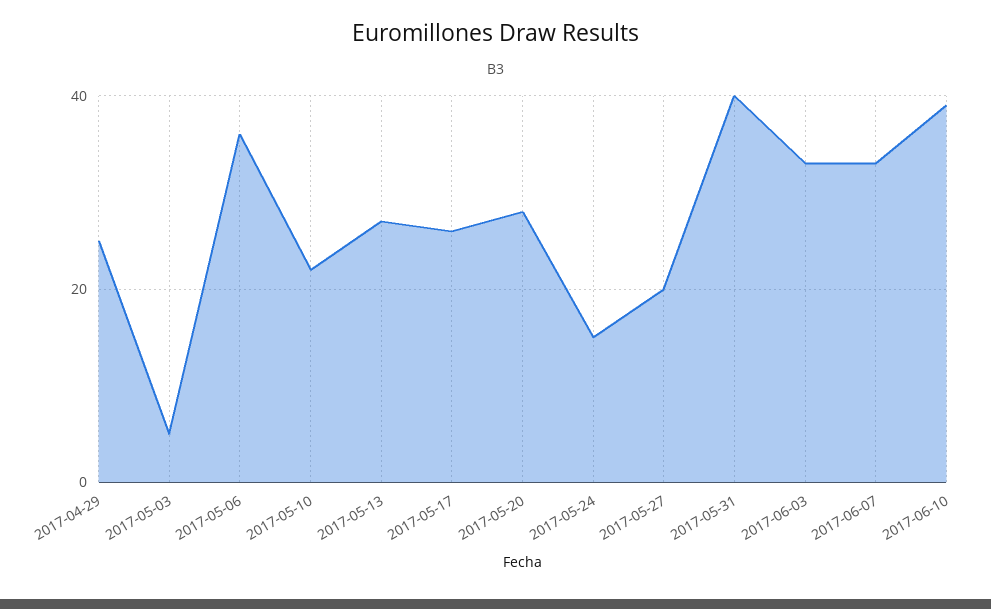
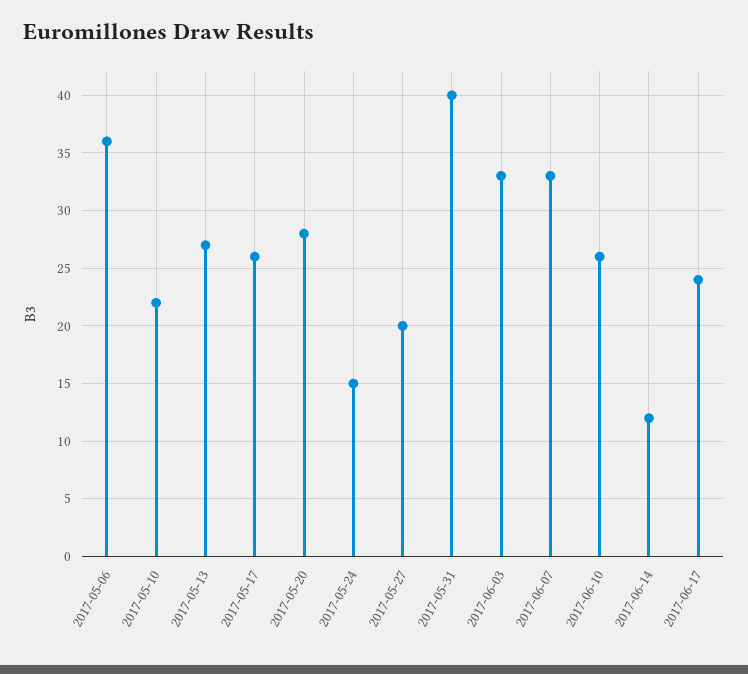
2017-04-29: 25 -> none
2017-05-03: 5 -> none
2017-06-10: 40 -> 26
2017-06-14: none -> 12
2017-06-17: none -> 24

